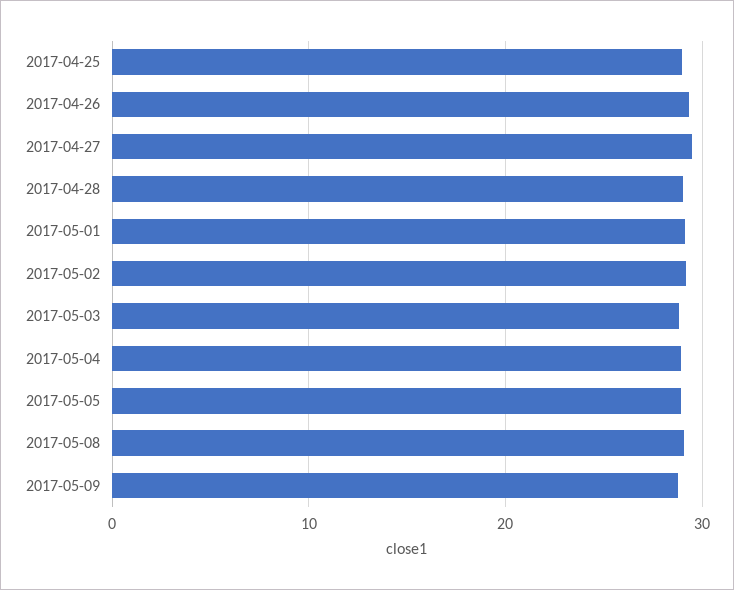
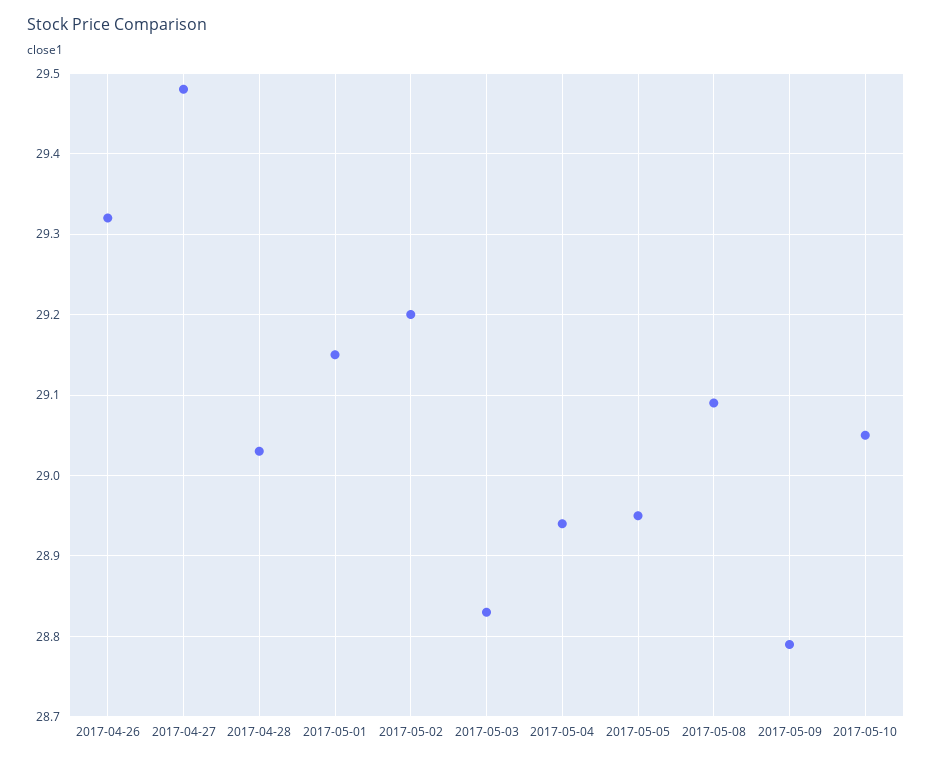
2017-04-25: 29 -> none
2017-05-10: none -> 29.05

